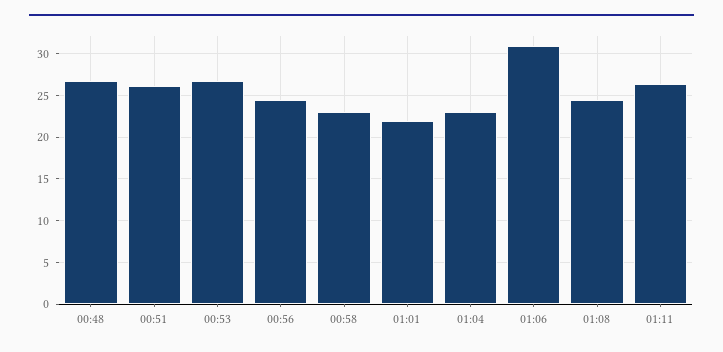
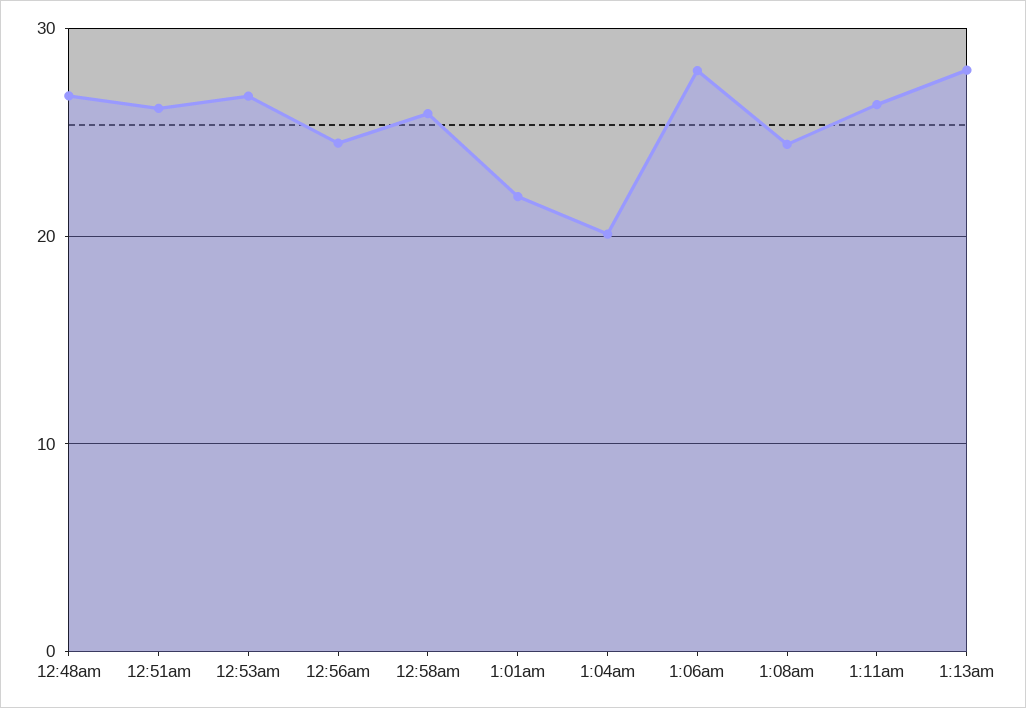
00:58: 23 -> 26
01:04: 23 -> 20
01:06: 31 -> 28
1:13am: none -> 28

